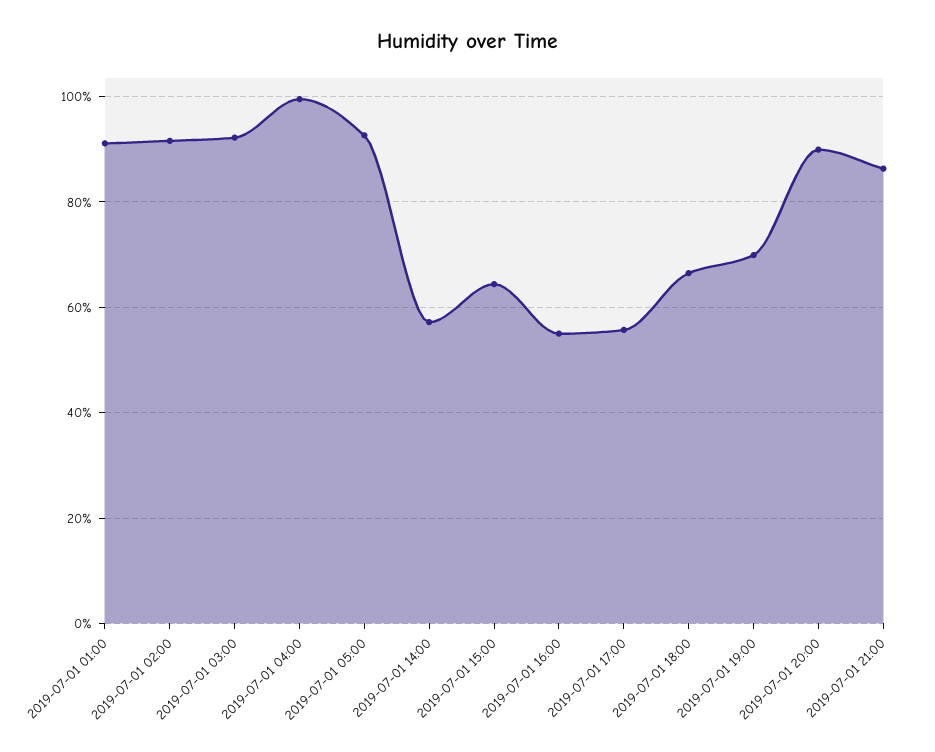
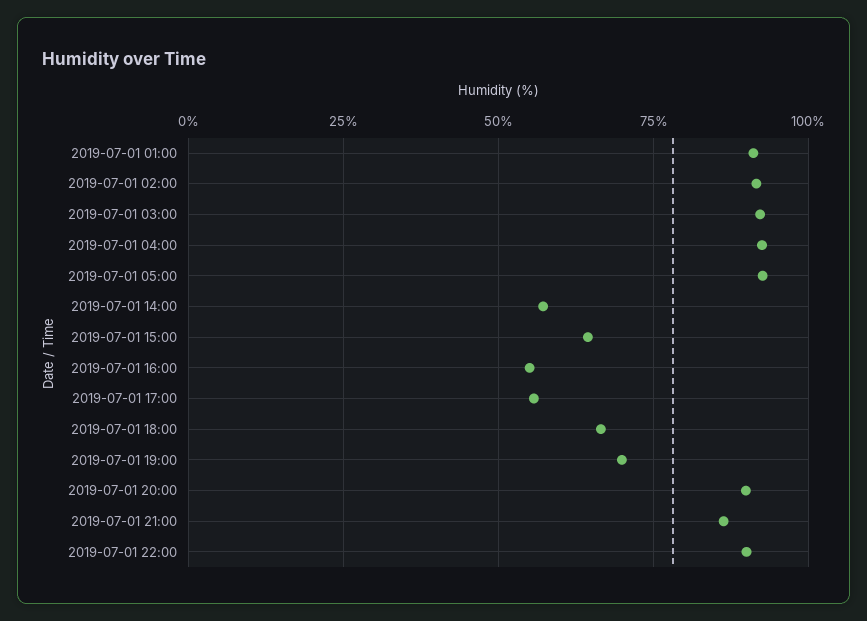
2019-07-01 04:00: 100 -> 92.5
2019-07-01 22:00: none -> 90

